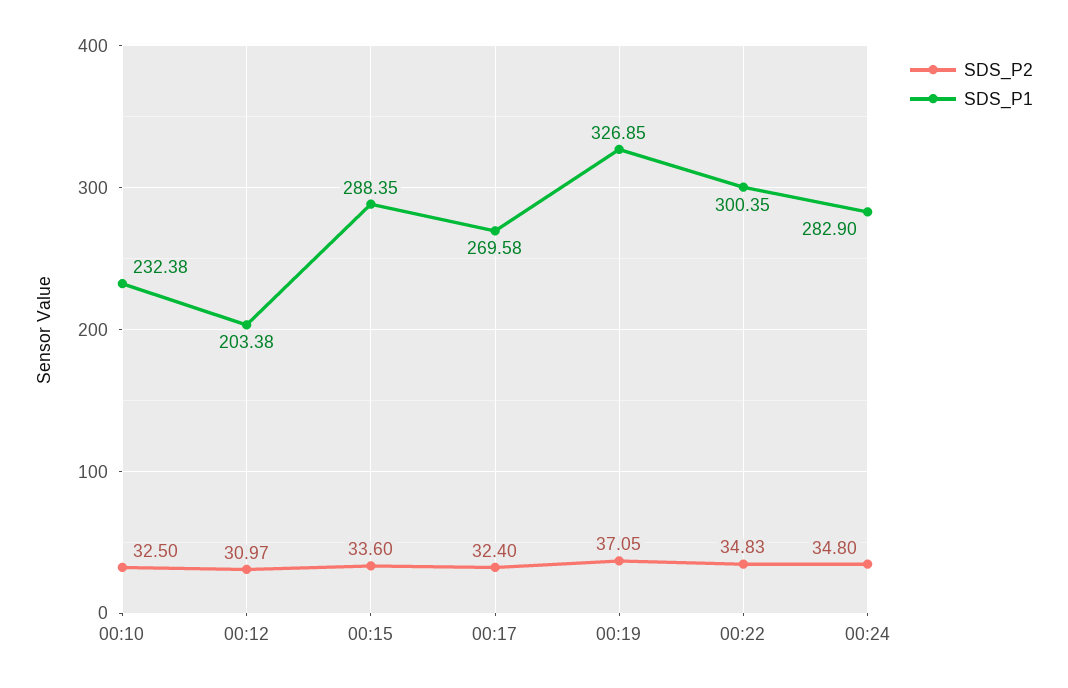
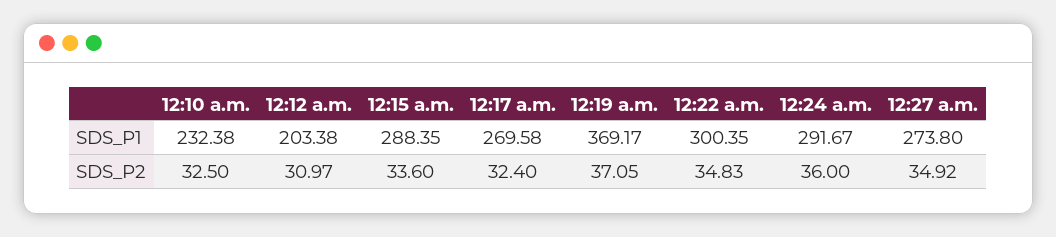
SDS_P1, 00:19: 326.85 -> 369.17
SDS_P2, 00:24: 34.8 -> 36
SDS_P1, 00:24: 282.9 -> 291.67
SDS_P1, 12:27 a.m.: none -> 273.8
SDS_P2, 12:27 a.m.: none -> 34.92

